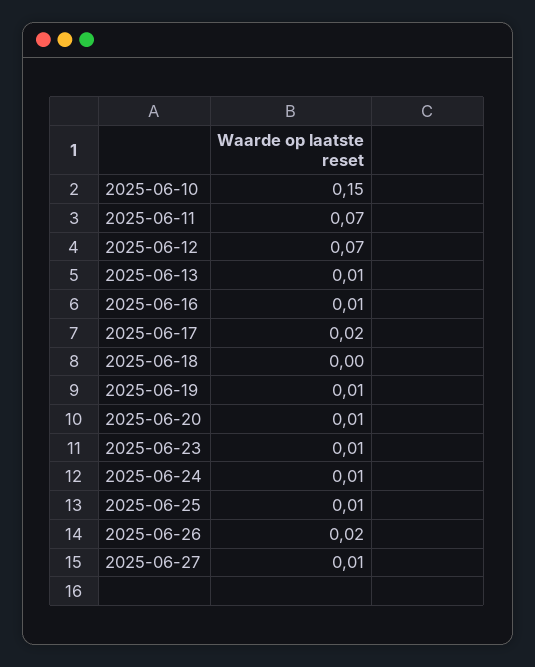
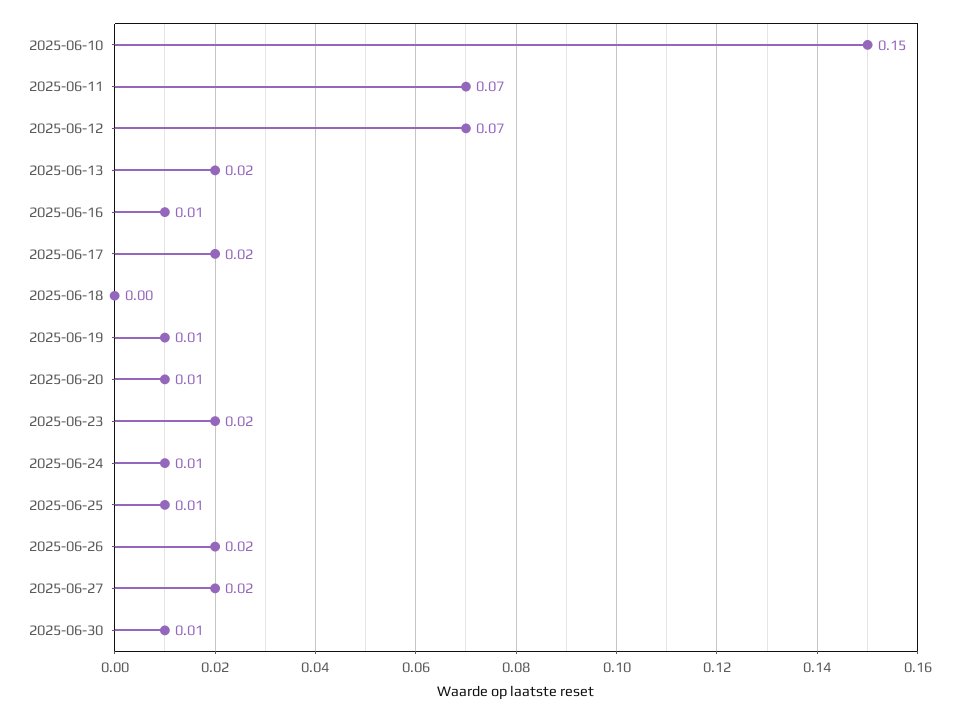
2025-06-13: 0.01 -> 0.02
2025-06-23: 0.01 -> 0.02
2025-06-27: 0.01 -> 0.02
2025-06-30: none -> 0.01

